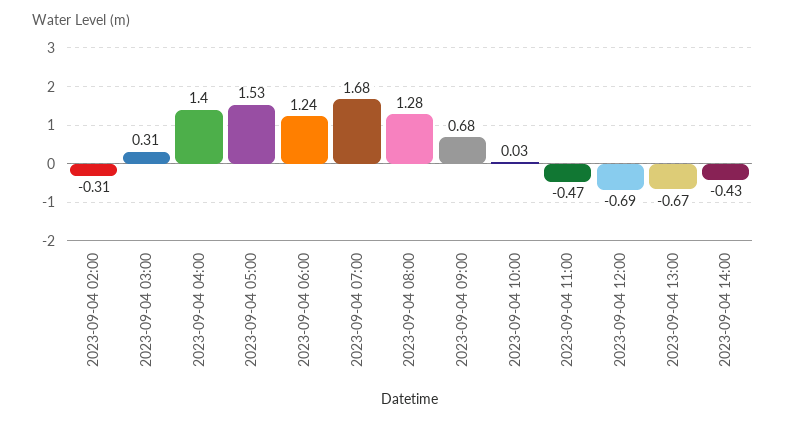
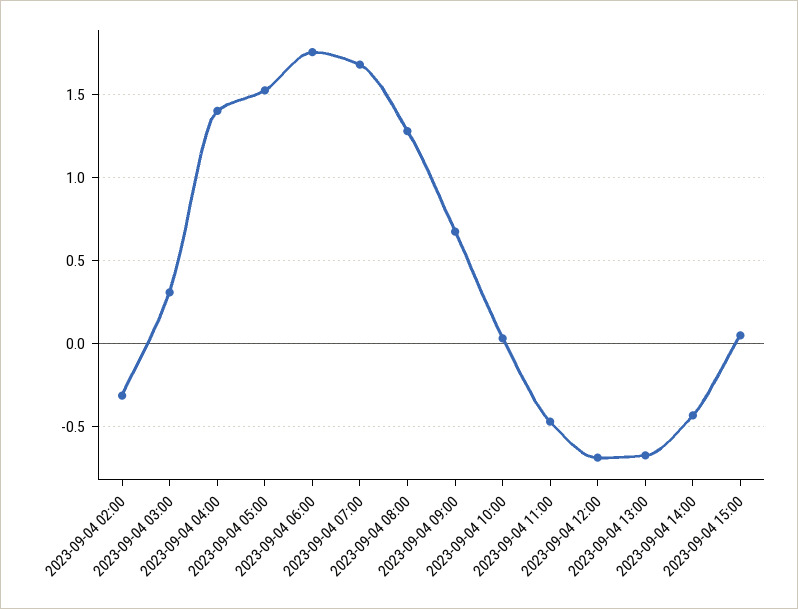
2023-09-04 06:00: 1.24 -> 1.75
2023-09-04 15:00: none -> 0.05

